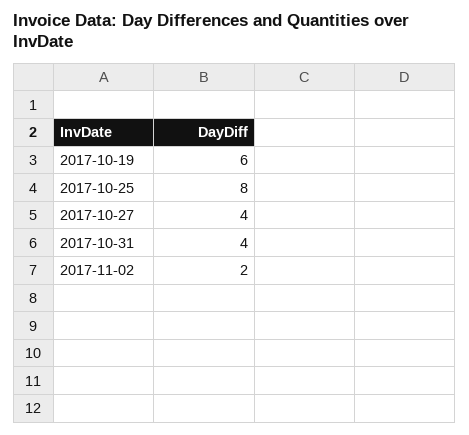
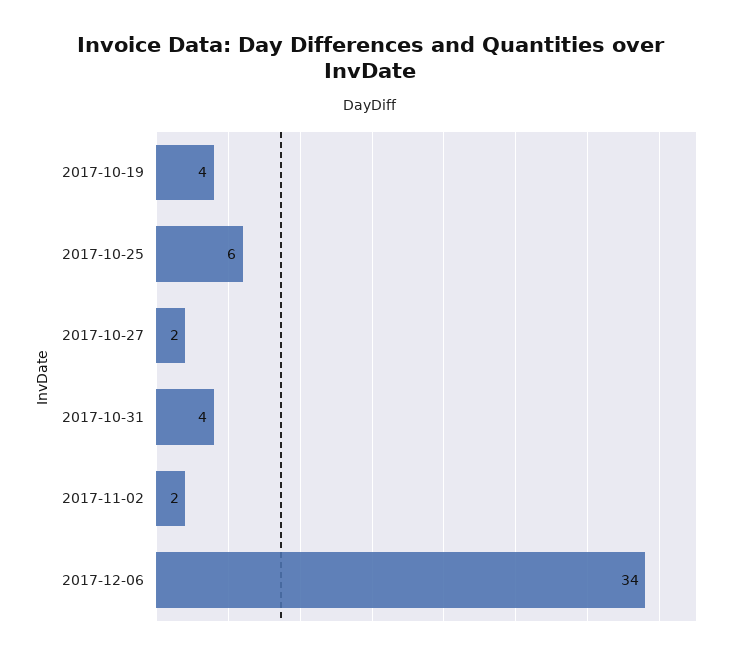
2017-10-19: 6 -> 4
2017-10-25: 8 -> 6
2017-10-27: 4 -> 2
2017-12-06: none -> 34

